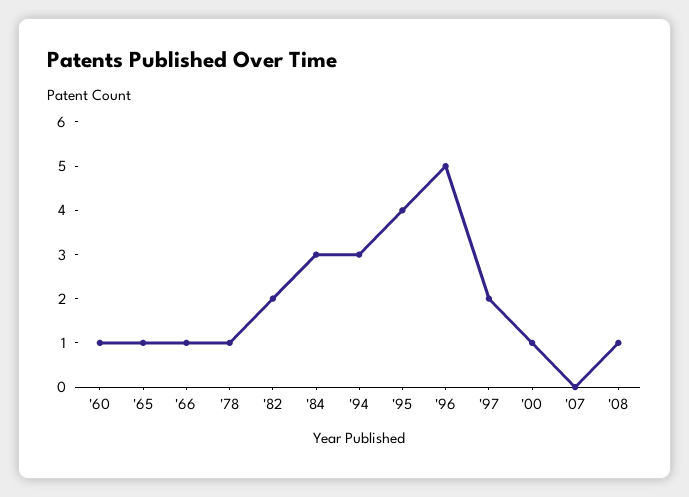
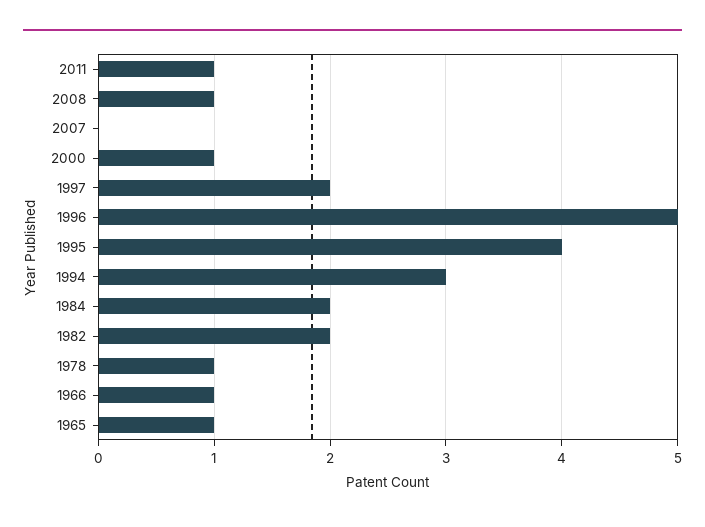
'60: 1 -> none
'84: 3 -> 2
2011: none -> 1

